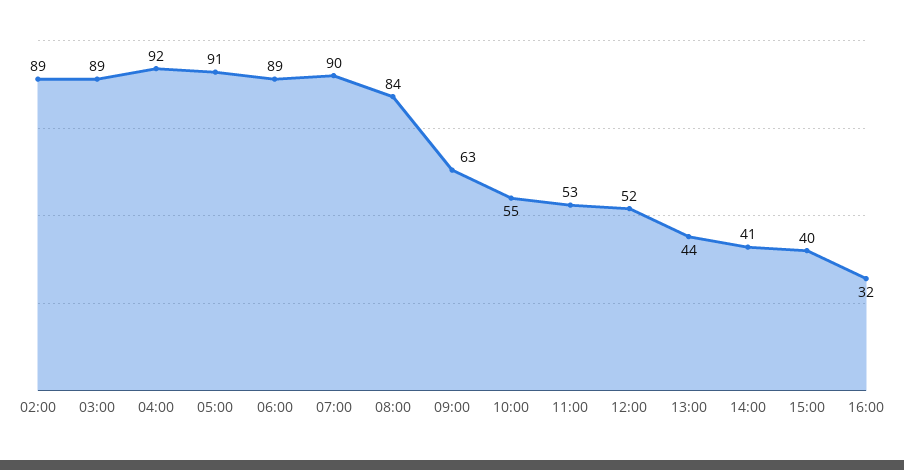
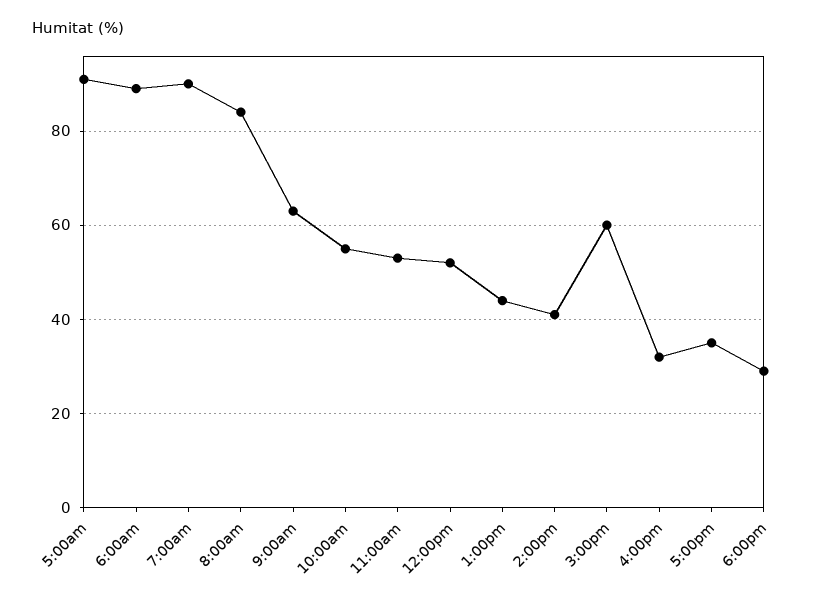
02:00: 89 -> none
03:00: 89 -> none
04:00: 92 -> none
15:00: 40 -> 60
5:00pm: none -> 35
6:00pm: none -> 30

